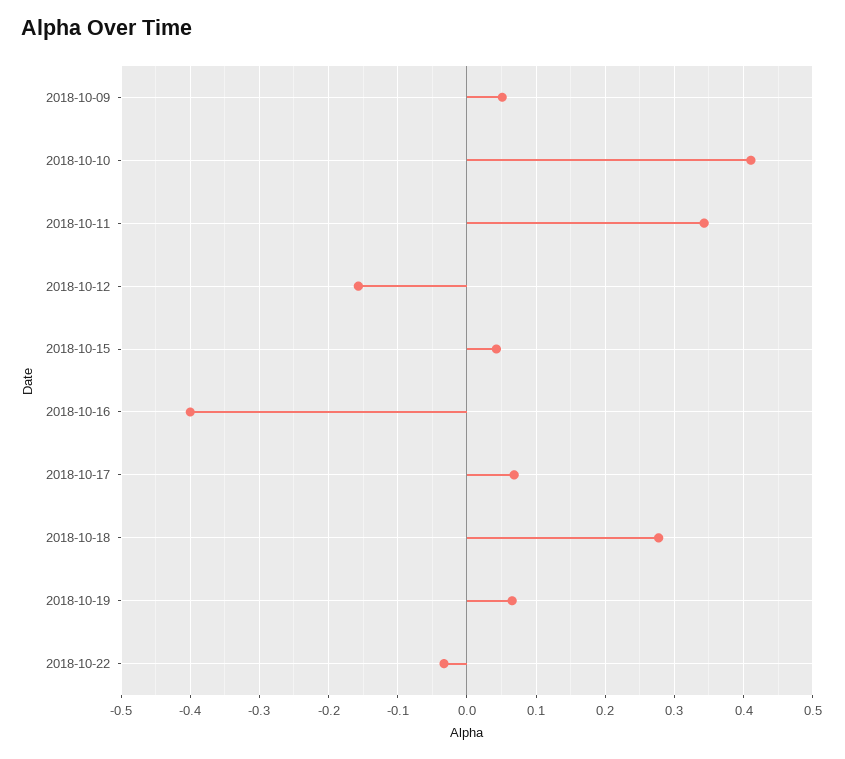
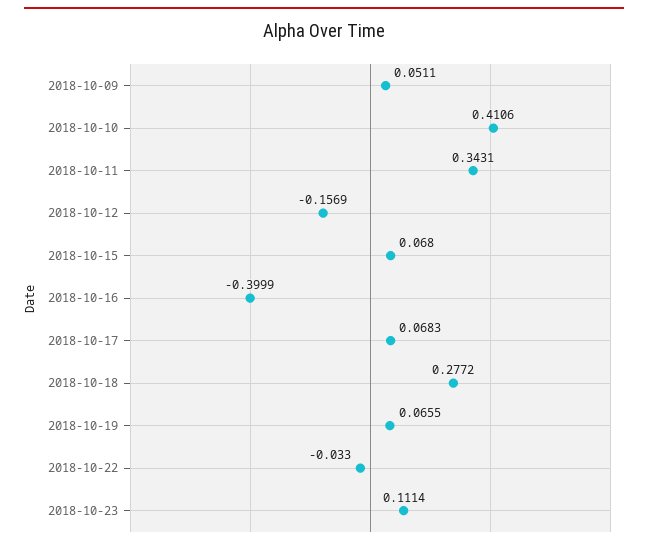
2018-10-15: 0.04 -> 0.068
2018-10-23: none -> 0.1114

